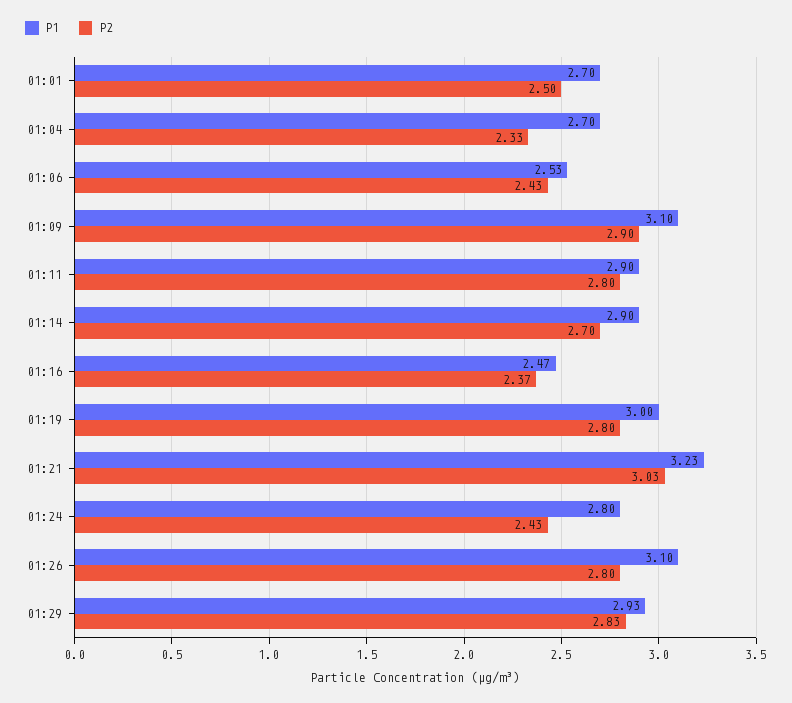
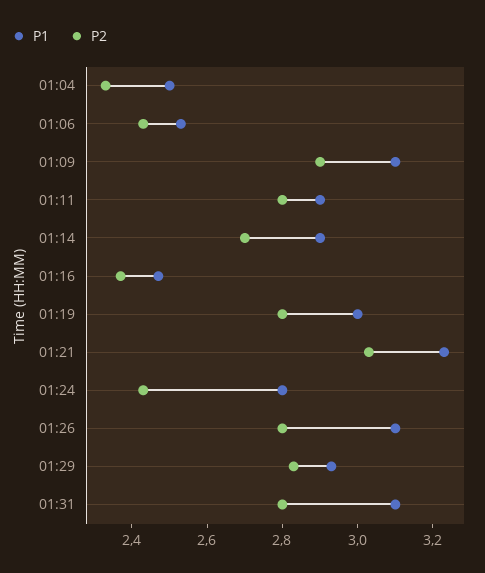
P1, 01:01: 2.7 -> none
P2, 01:01: 2.5 -> none
P1, 01:04: 2.7 -> 2.5
P1, 01:31: none -> 3.1
P2, 01:31: none -> 2.8

